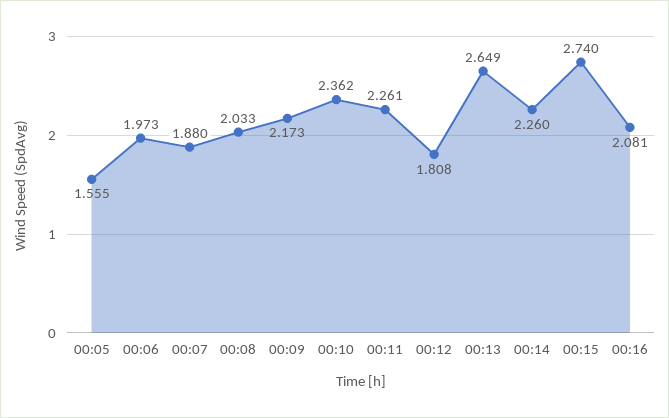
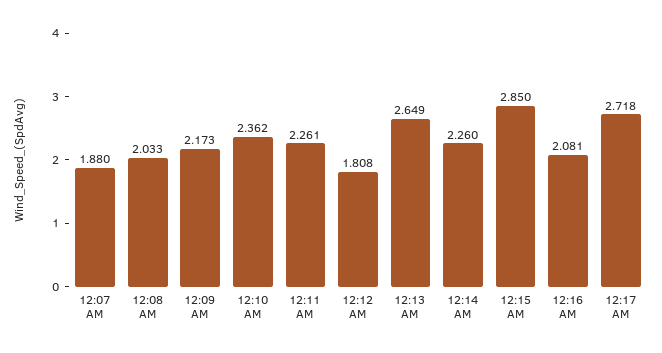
00:05: 1.555 -> none
00:06: 1.973 -> none
00:15: 2.74 -> 2.85
12:17 AM: none -> 2.718

